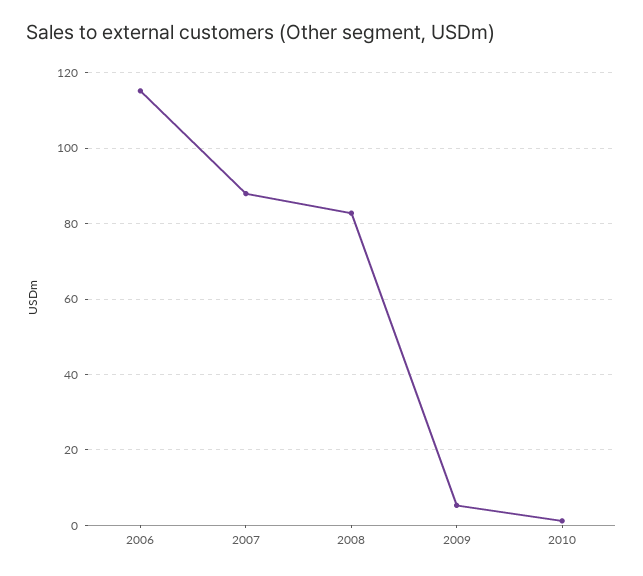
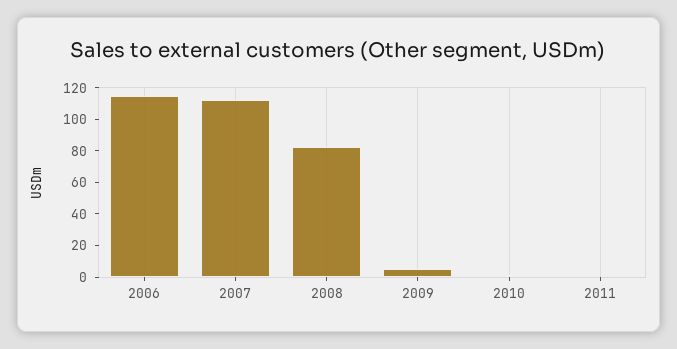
2007: 88 -> 110
2011: none -> 0

